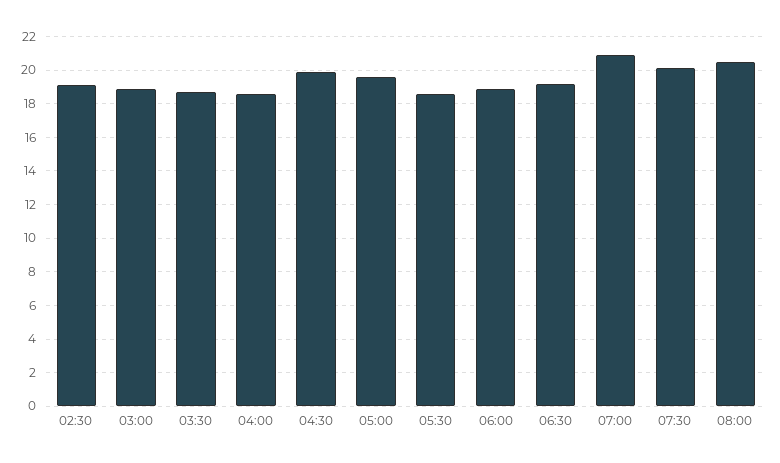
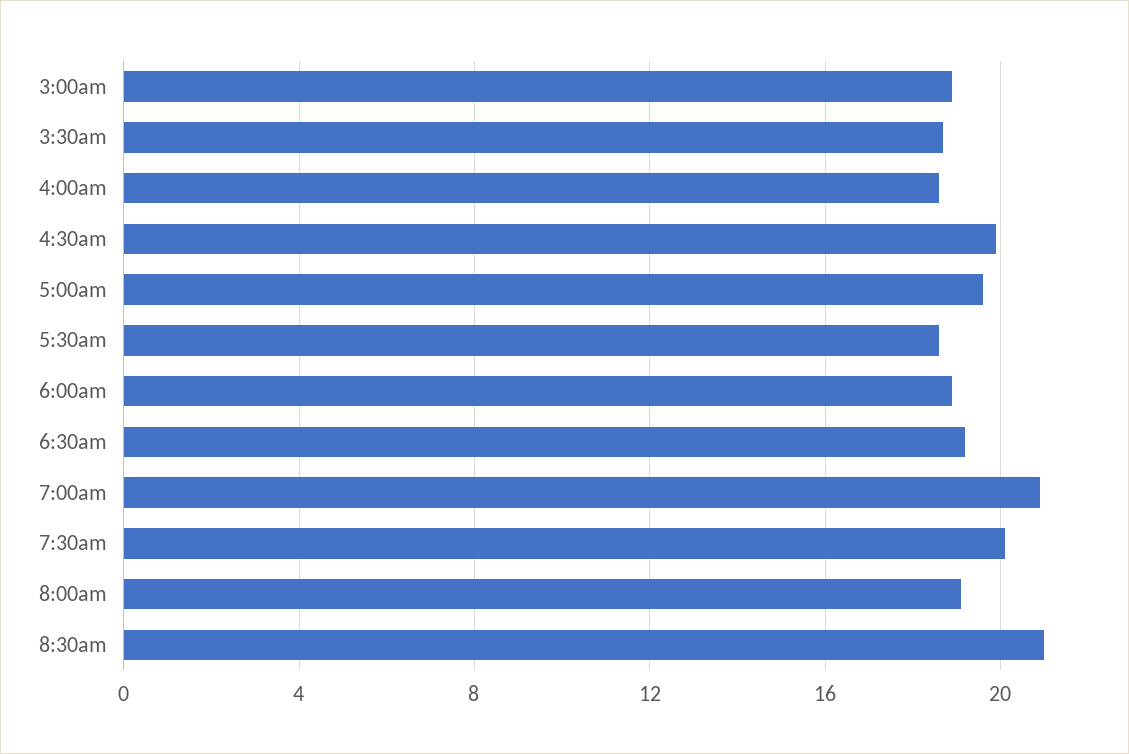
02:30: 19 -> none
08:00: 20.5 -> 19
8:30am: none -> 21

